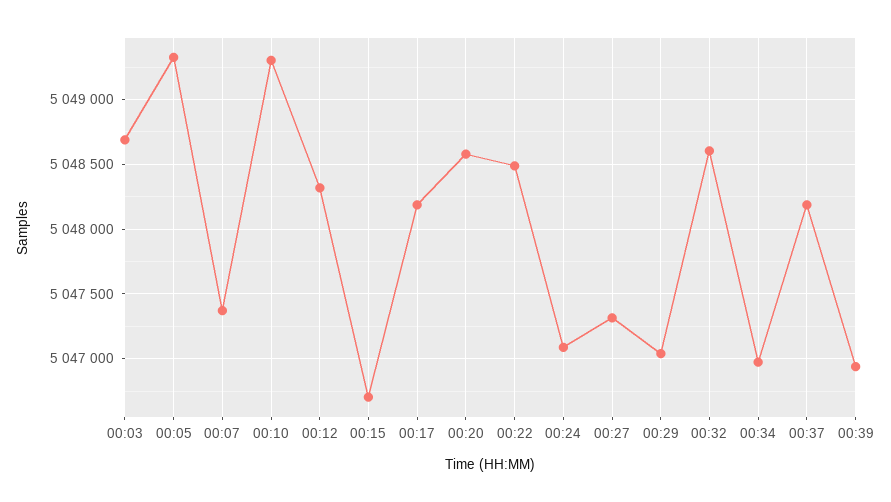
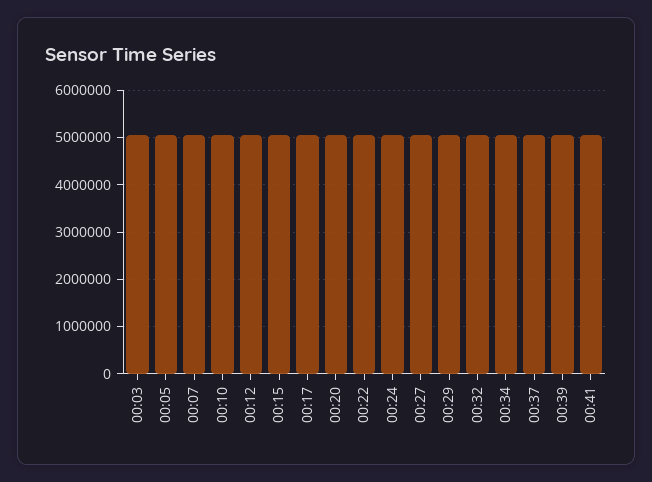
00:41: none -> 5000000

